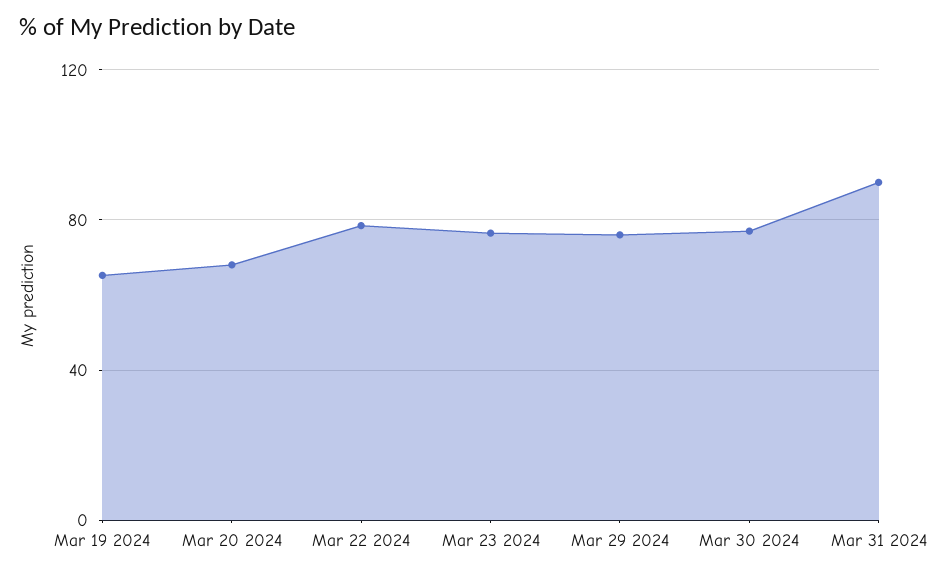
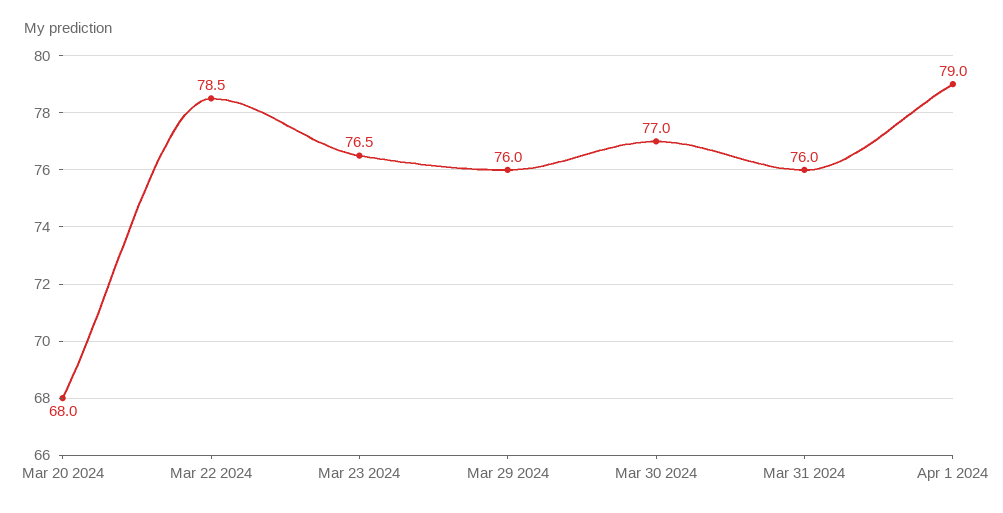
Mar 19 2024: 65 -> none
Mar 31 2024: 90 -> 76
Apr 1 2024: none -> 79

